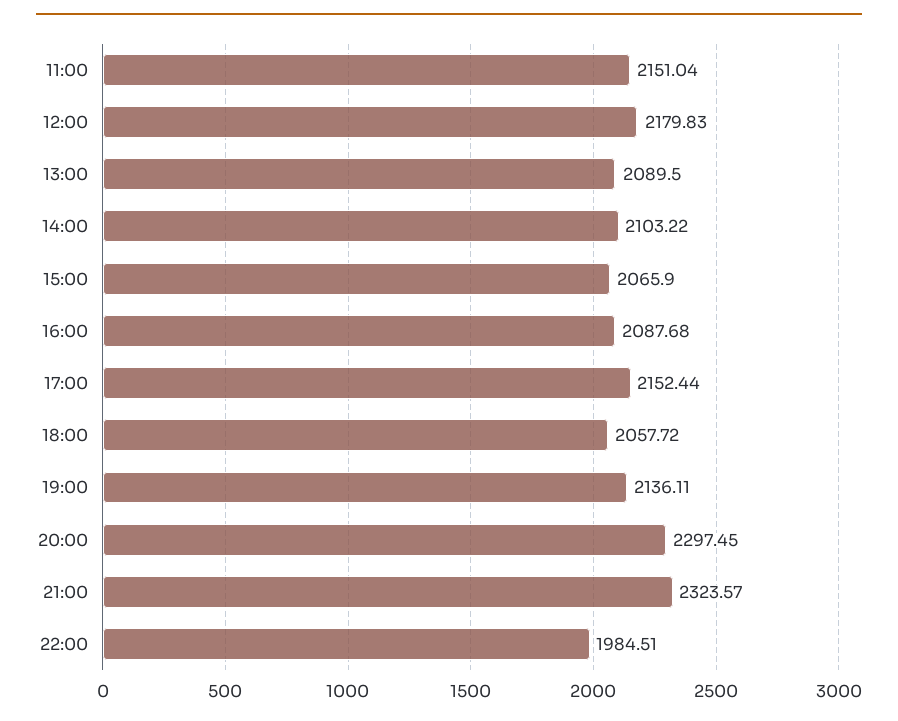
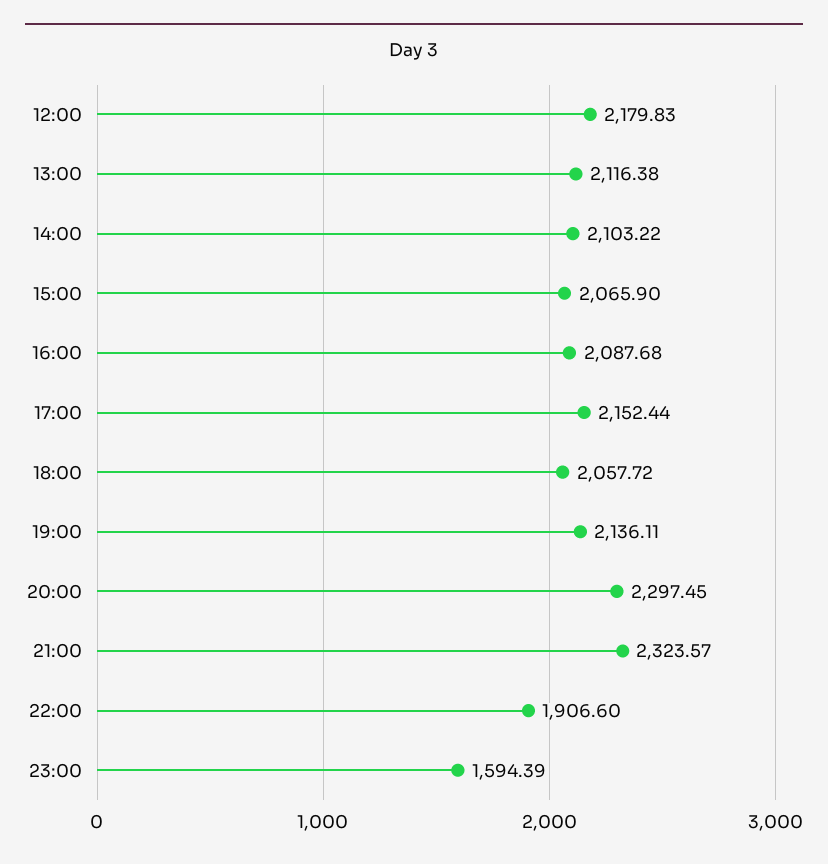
11:00: 2151.04 -> none
13:00: 2089.5 -> 2116.38
22:00: 1984.51 -> 1906.6
23:00: none -> 1594.39

